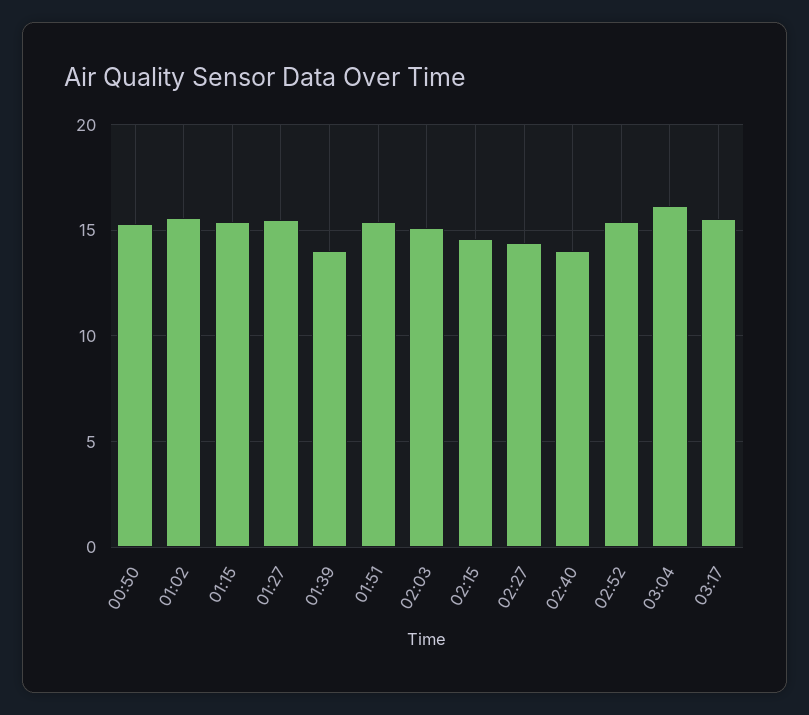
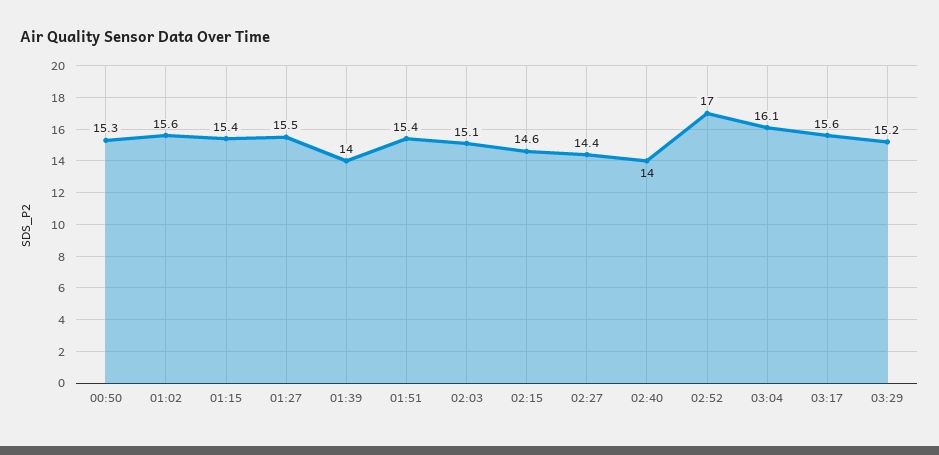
02:52: 15.5 -> 17
03:29: none -> 15.2

